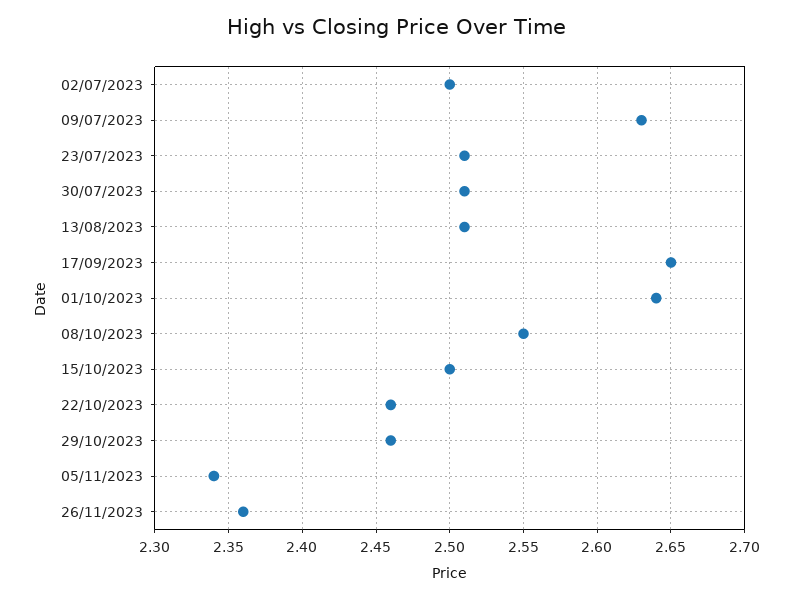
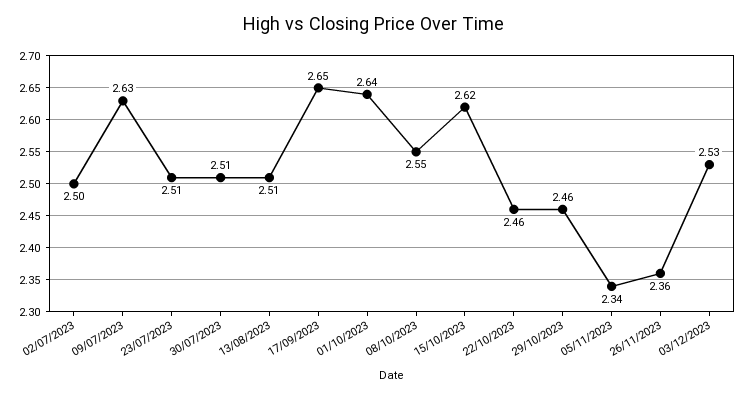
15/10/2023: 2.5 -> 2.62
03/12/2023: none -> 2.53

